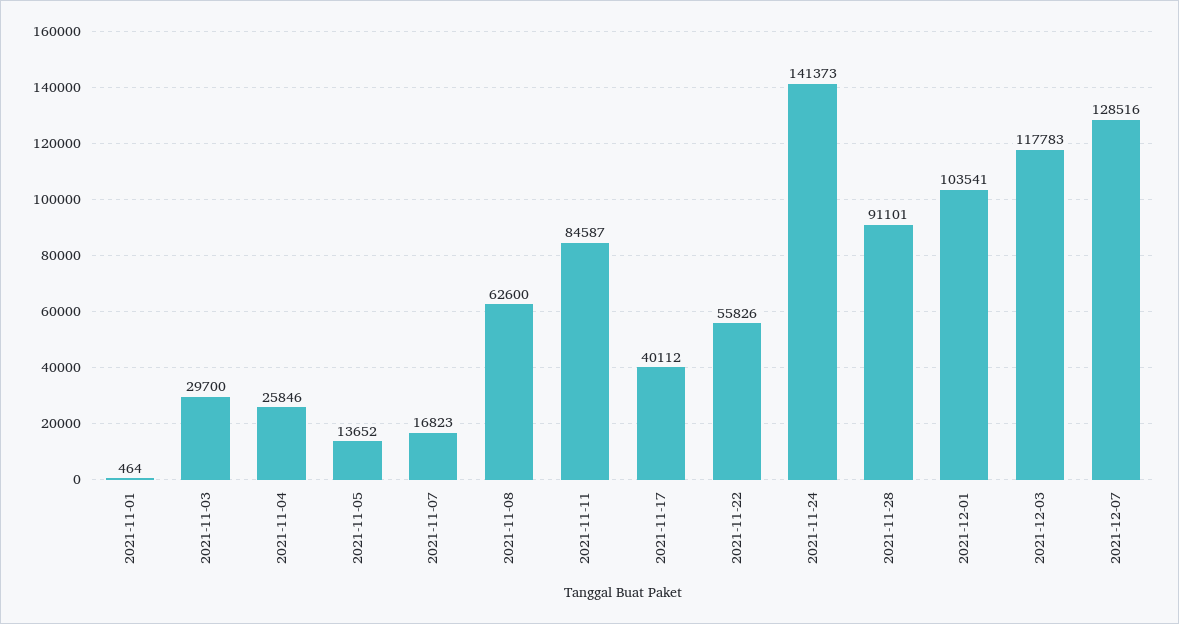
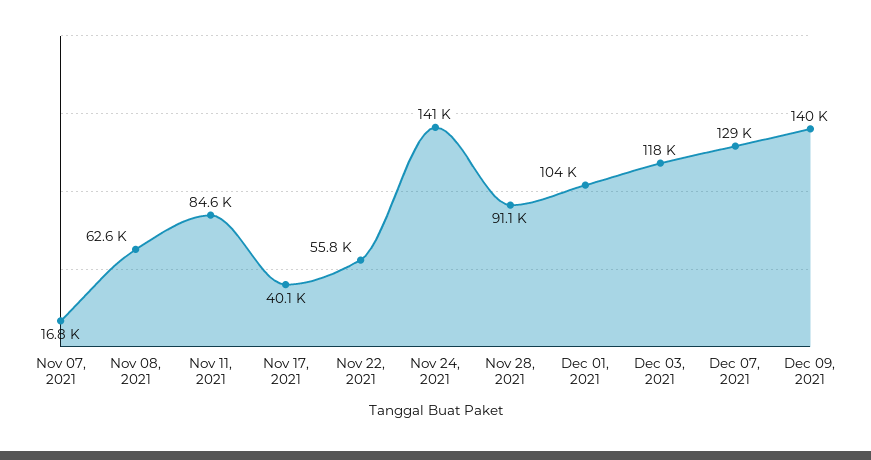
2021-11-01: 464 -> none
2021-11-03: 29700 -> none
2021-11-04: 25846 -> none
2021-11-05: 13652 -> none
Dec 09, 2021: none -> 140000

